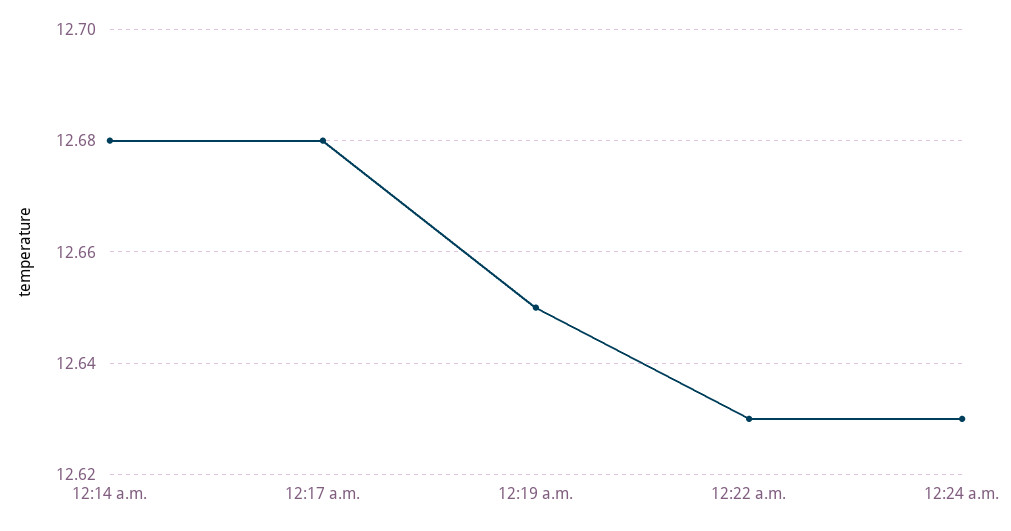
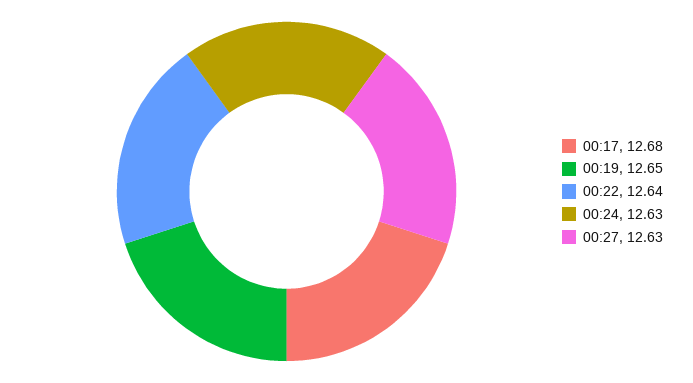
12:14 a.m.: 12.68 -> none
12:22 a.m.: 12.63 -> 12.64
00:27: none -> 12.63

